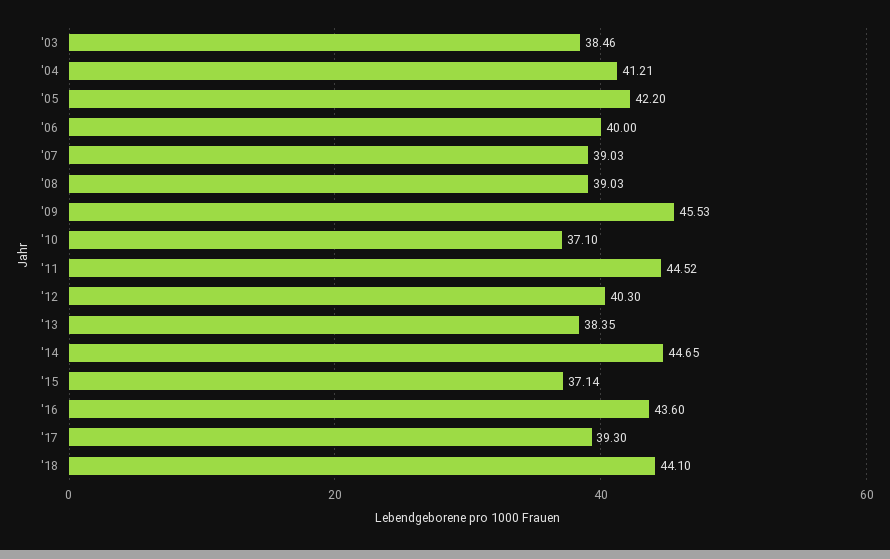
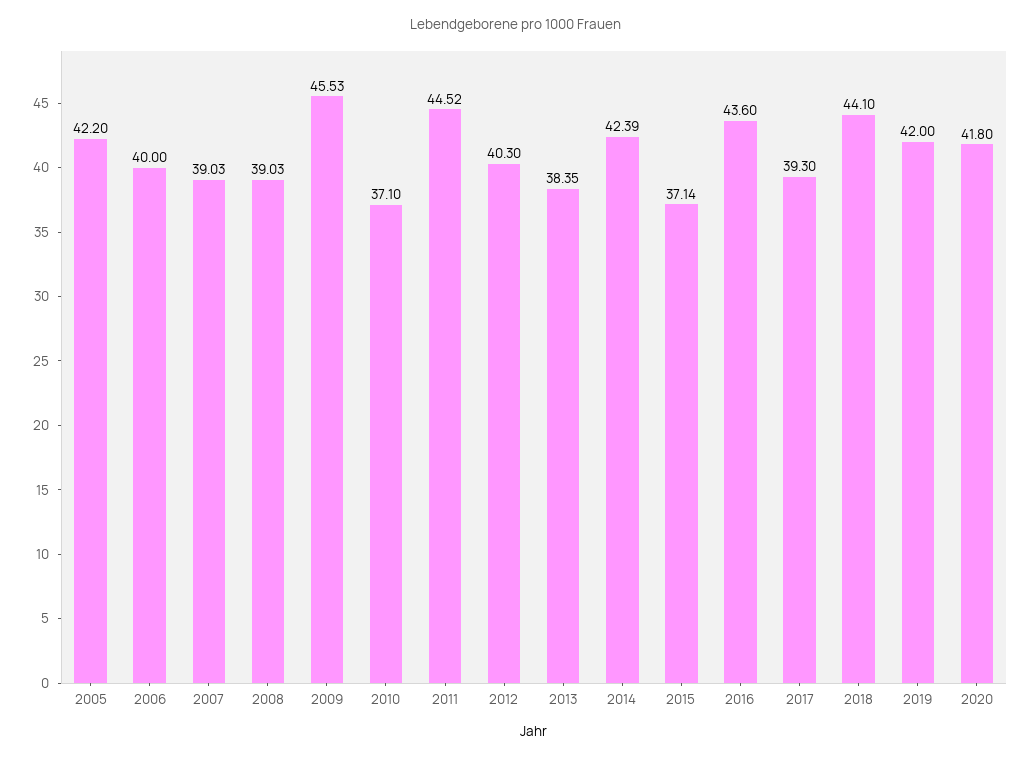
'03: 38.46 -> none
'04: 41.21 -> none
'14: 44.65 -> 42.39
2019: none -> 42
2020: none -> 41.8

